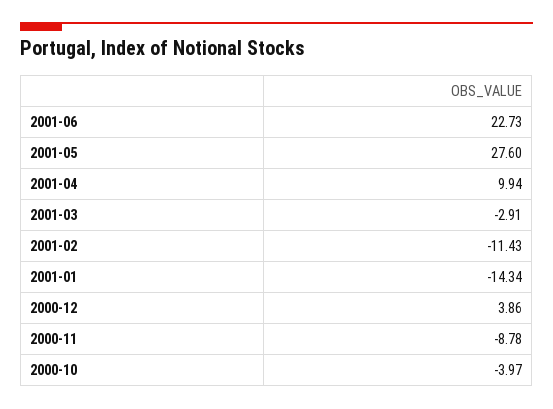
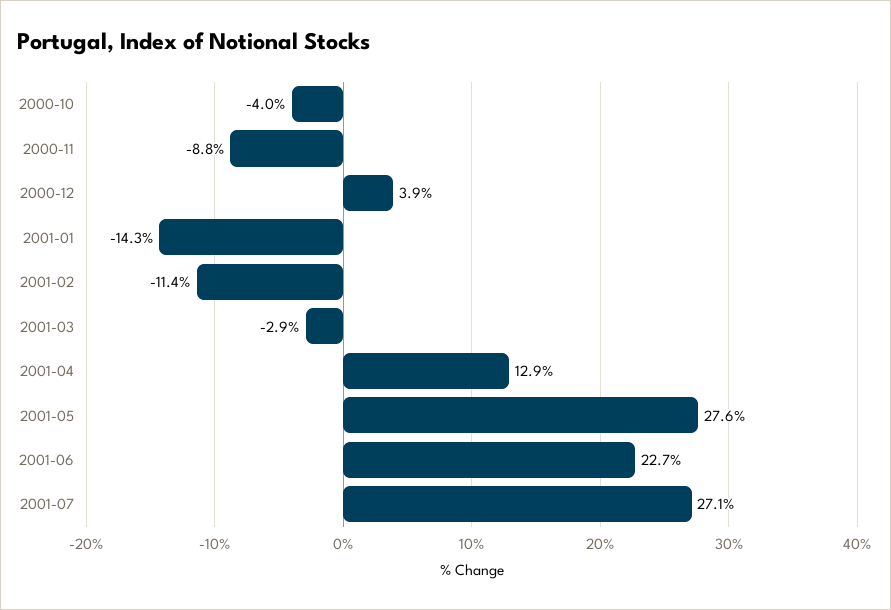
2001-04: 9.94 -> 12.9
2001-07: none -> 27.1

